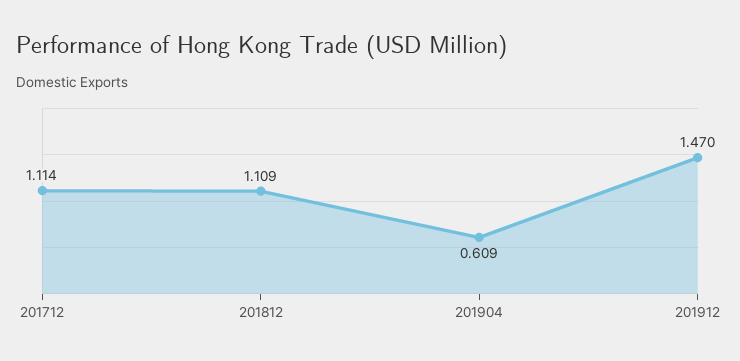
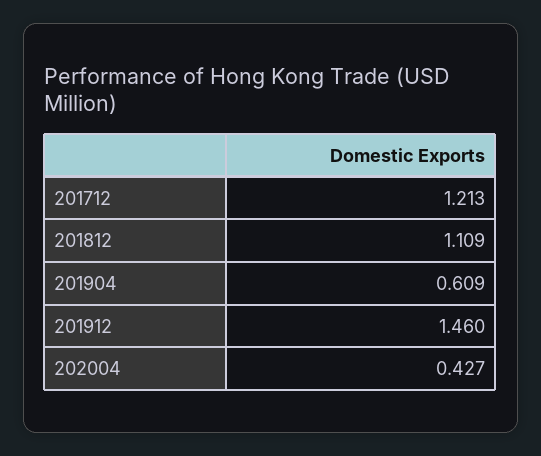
201712: 1.114 -> 1.213
201912: 1.47 -> 1.46
202004: none -> 0.427

